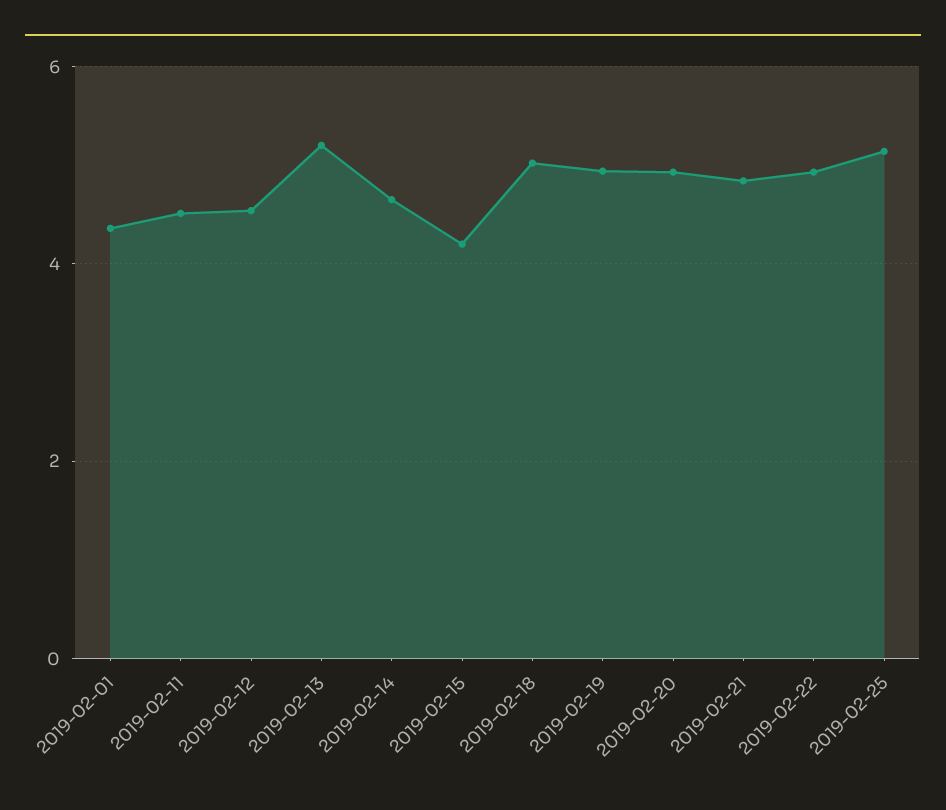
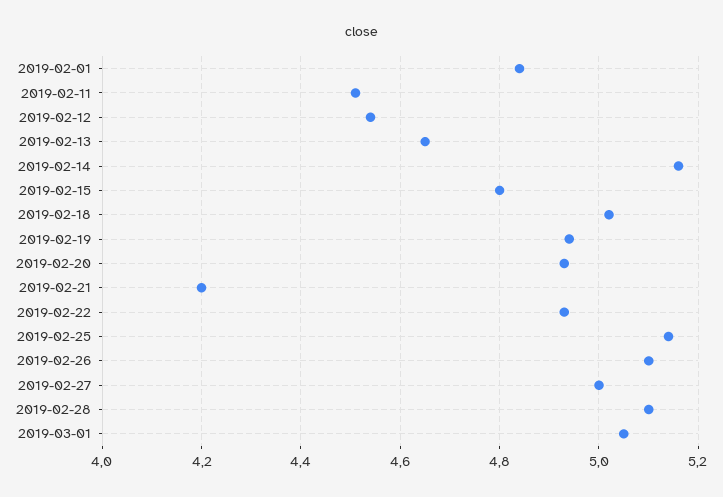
2019-02-01: 4.4 -> 4.85
2019-02-13: 5.2 -> 4.65
2019-02-14: 4.6 -> 5.15
2019-02-15: 4.2 -> 4.8
2019-02-21: 4.8 -> 4.2
2019-02-26: none -> 5.1
2019-02-27: none -> 5
2019-02-28: none -> 5.1
2019-03-01: none -> 5.05

